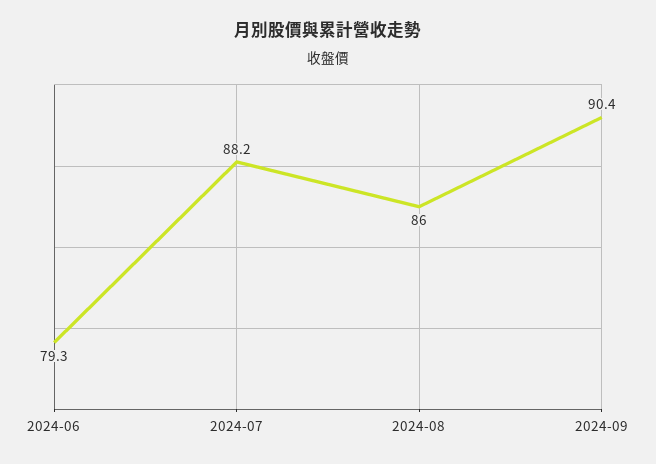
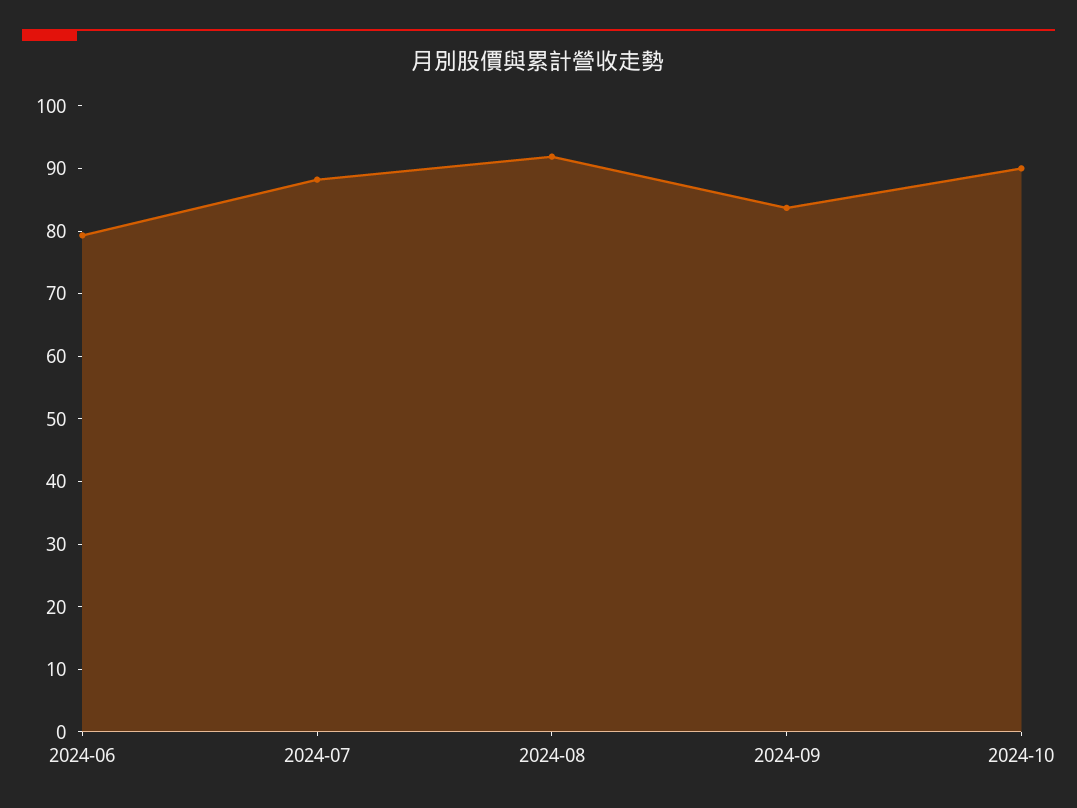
2024-08: 86 -> 92
2024-09: 90.4 -> 84
2024-10: none -> 90

